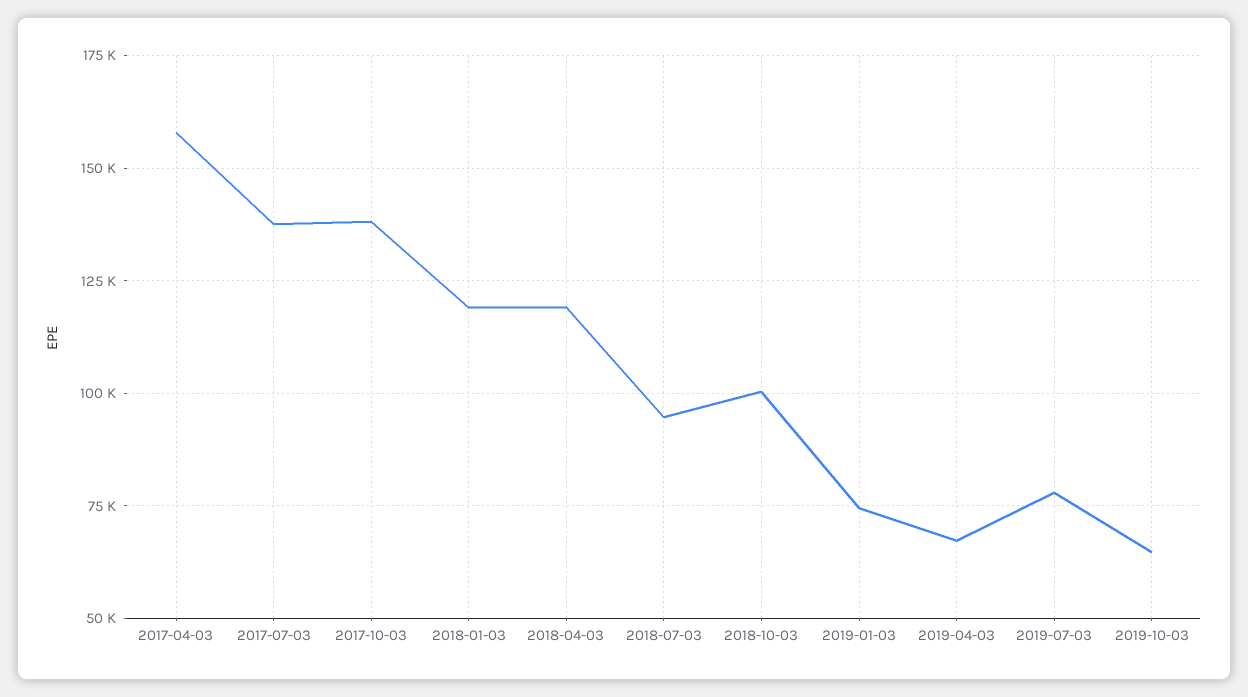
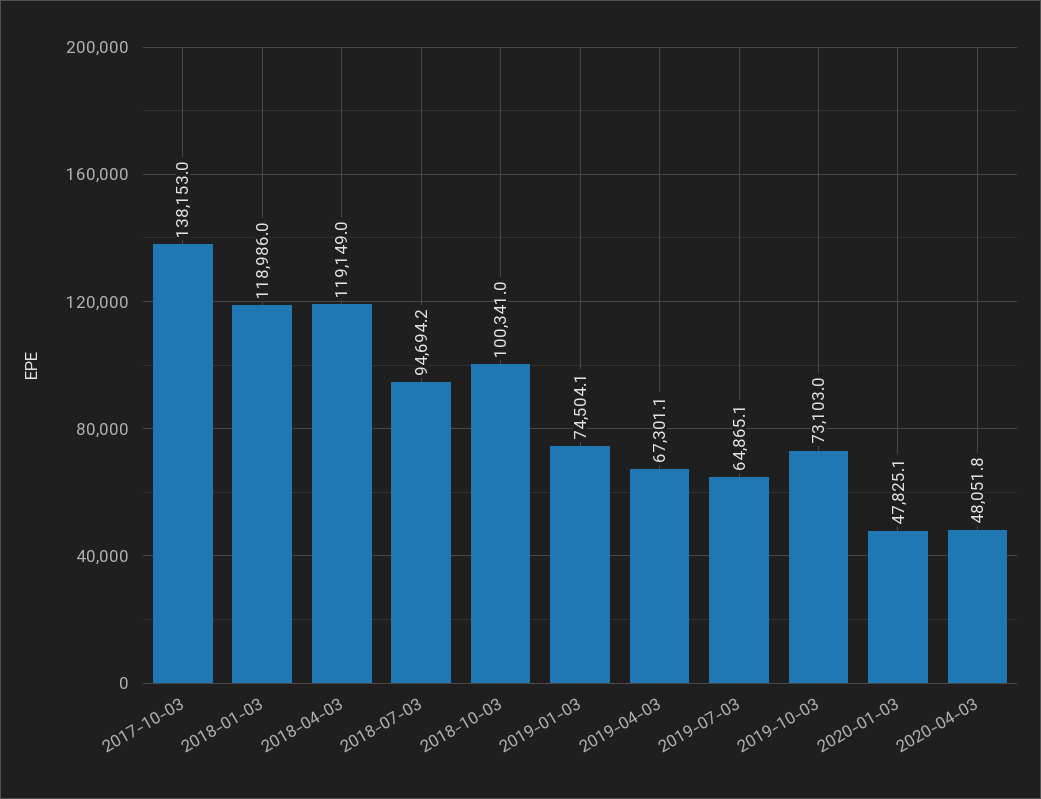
2017-04-03: 157500 -> none
2017-07-03: 137500 -> none
2019-07-03: 77500 -> 64865.1
2019-10-03: 65000 -> 73103
2020-01-03: none -> 47825.1
2020-04-03: none -> 48051.8

